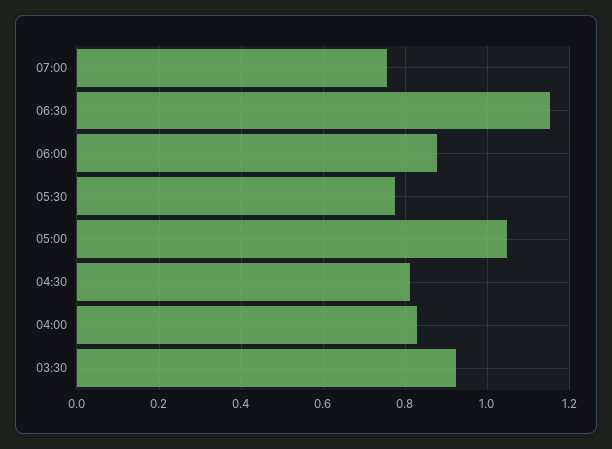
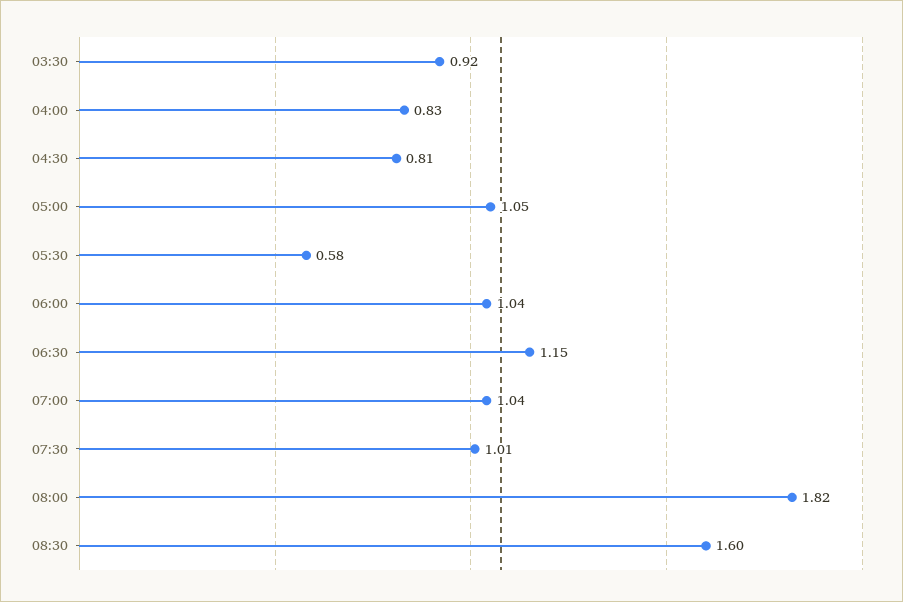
07:00: 0.76 -> 1.04
06:00: 0.88 -> 1.04
05:30: 0.78 -> 0.58
07:30: none -> 1.01
08:00: none -> 1.82
08:30: none -> 1.6

